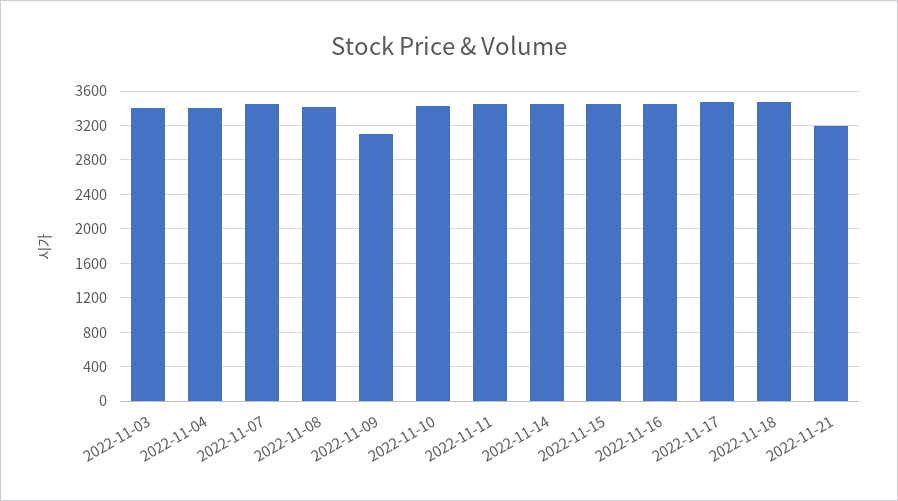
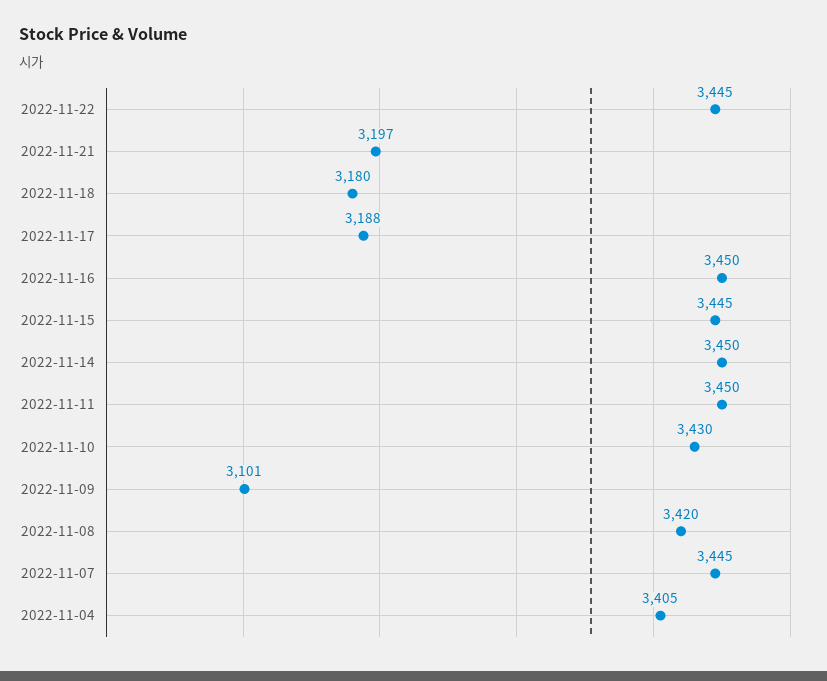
2022-11-03: 3400 -> none
2022-11-17: 3500 -> 3188
2022-11-18: 3500 -> 3180
2022-11-22: none -> 3445

